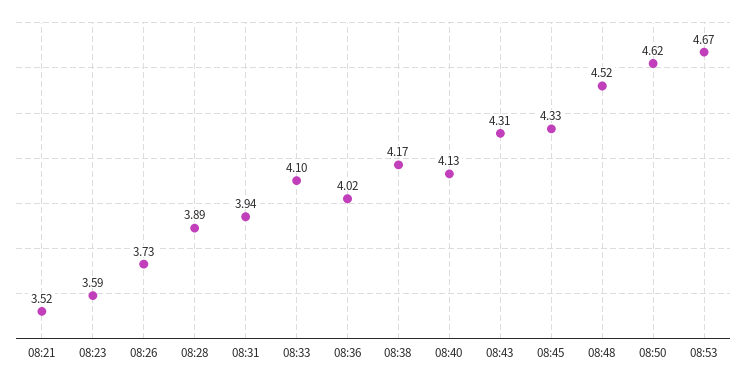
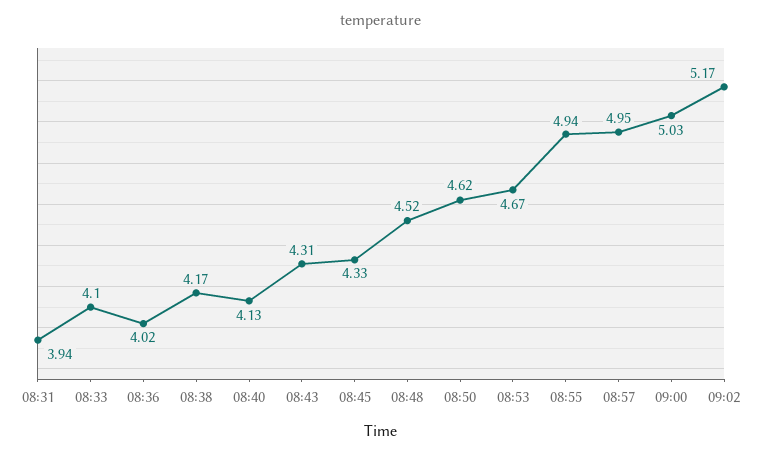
08:21: 3.52 -> none
08:23: 3.59 -> none
08:26: 3.73 -> none
08:28: 3.89 -> none
08:55: none -> 4.94
08:57: none -> 4.95
09:00: none -> 5.03
09:02: none -> 5.17

